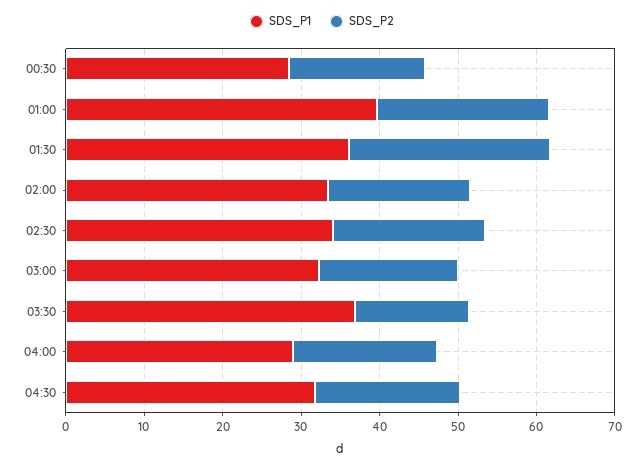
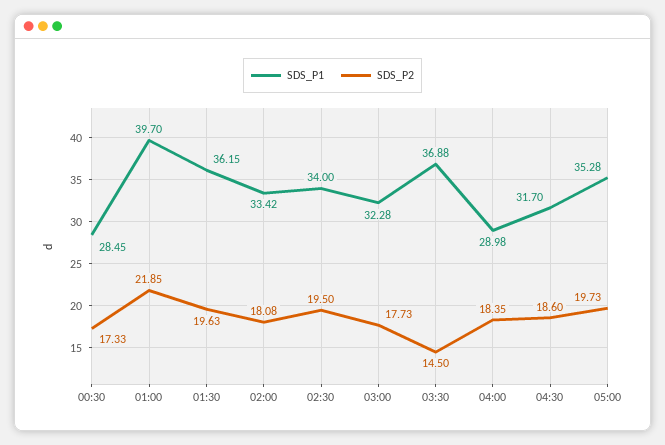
SDS_P2, 01:30: 26 -> 19.63
SDS_P1, 05:00: none -> 35.28
SDS_P2, 05:00: none -> 19.73

